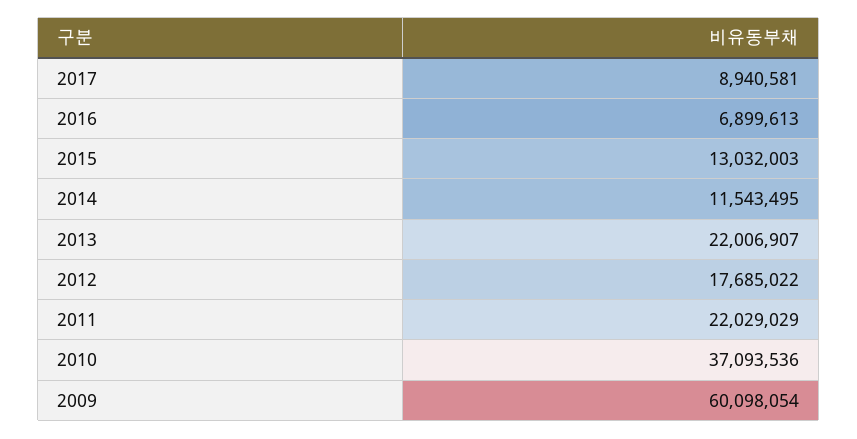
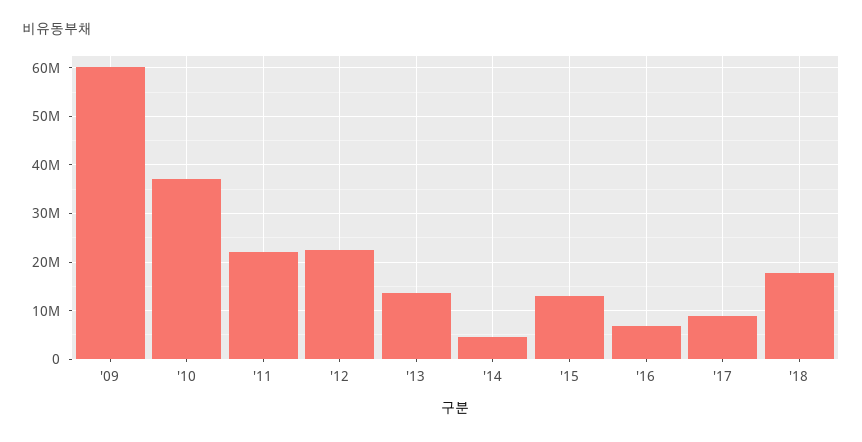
2014: 11543495 -> 4000000
2013: 22006907 -> 14000000
2012: 17685022 -> 22000000
'18: none -> 18000000

